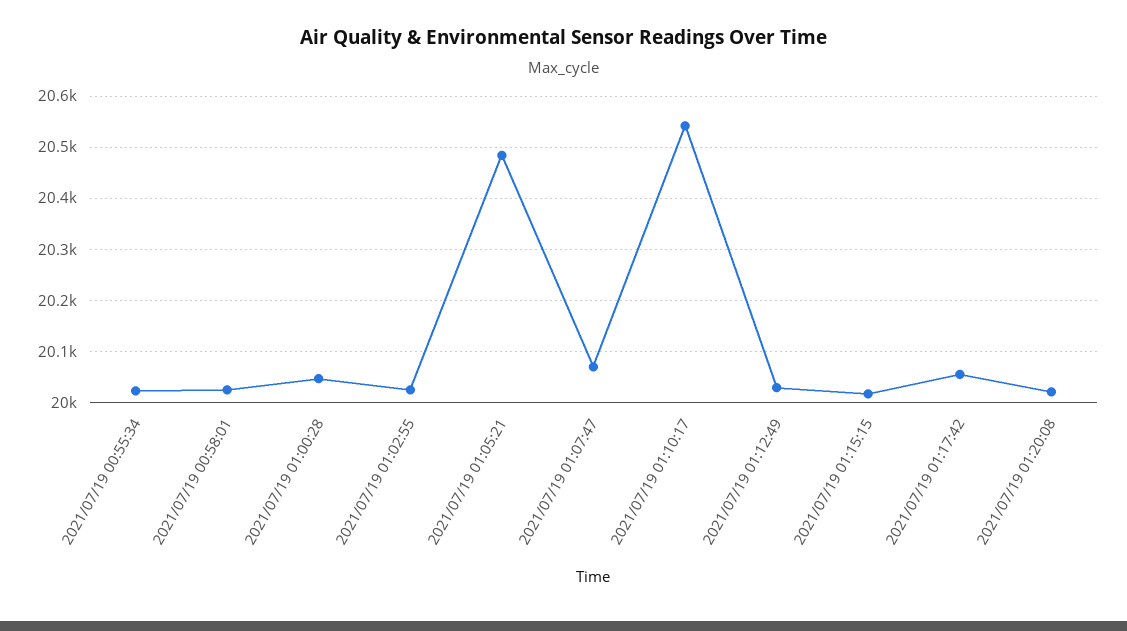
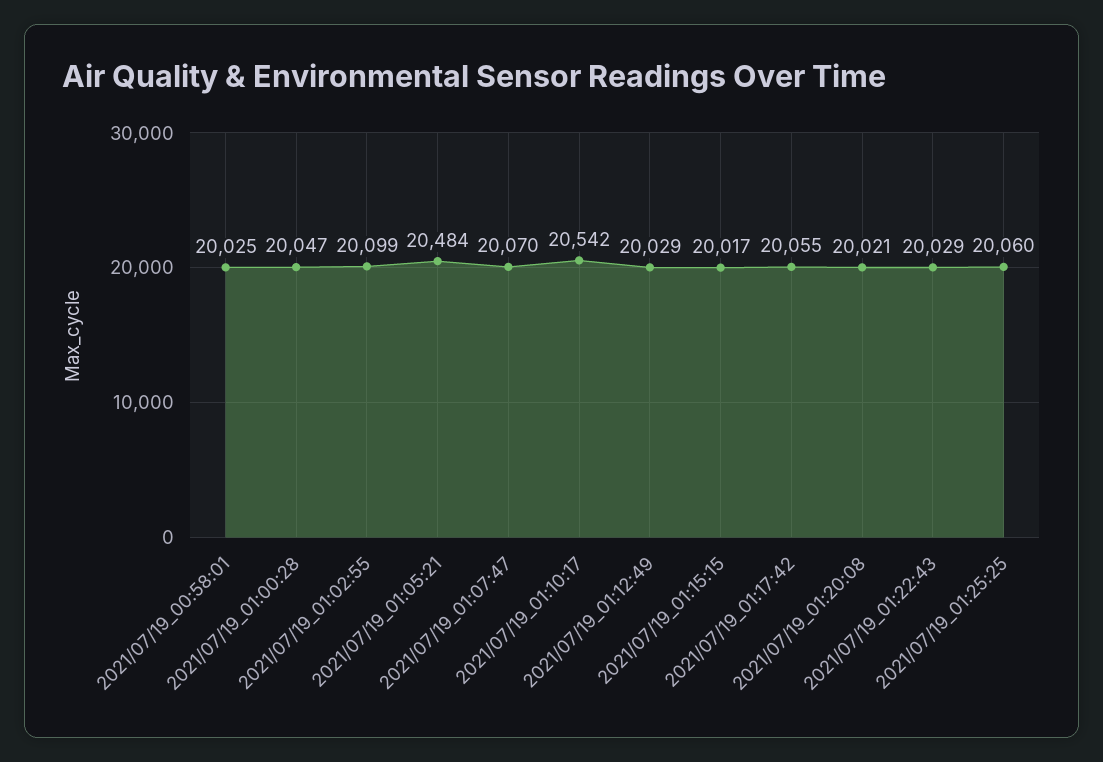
2021/07/19 00:55:34: 20020 -> none
2021/07/19 01:02:55: 20020 -> 20099
2021/07/19_01:22:43: none -> 20029
2021/07/19_01:25:25: none -> 20060

